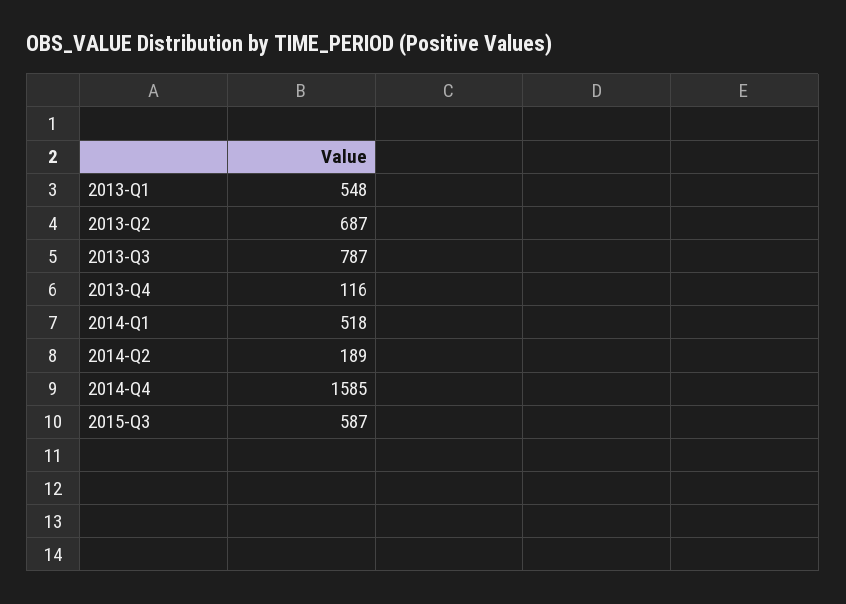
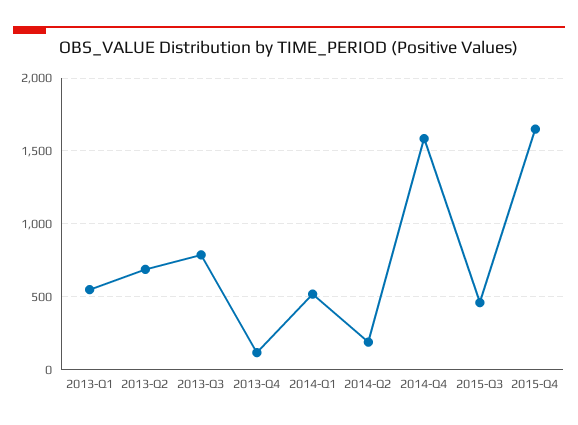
2015-Q3: 587 -> 450
2015-Q4: none -> 1650

